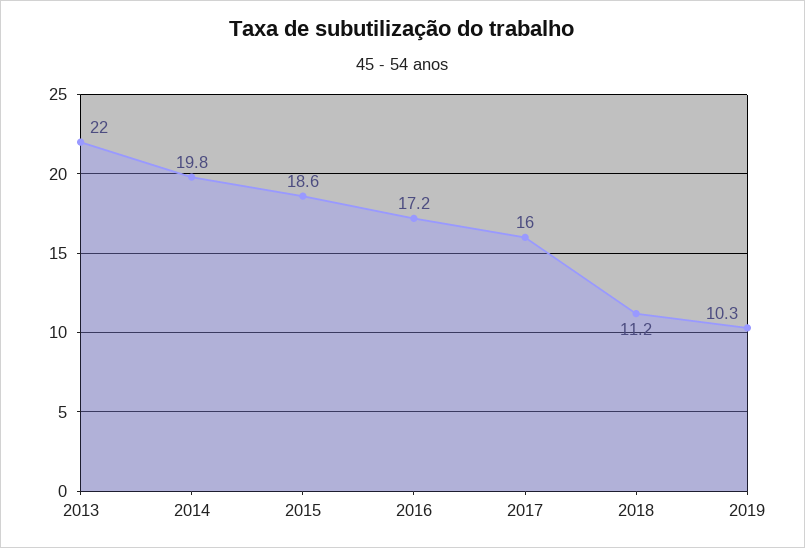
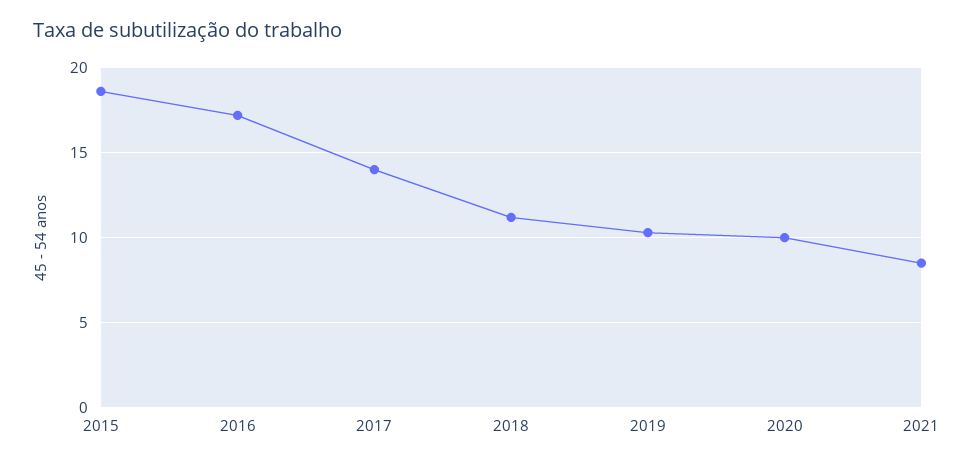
2013: 22 -> none
2014: 19.8 -> none
2017: 16 -> 14
2020: none -> 10
2021: none -> 8.5

